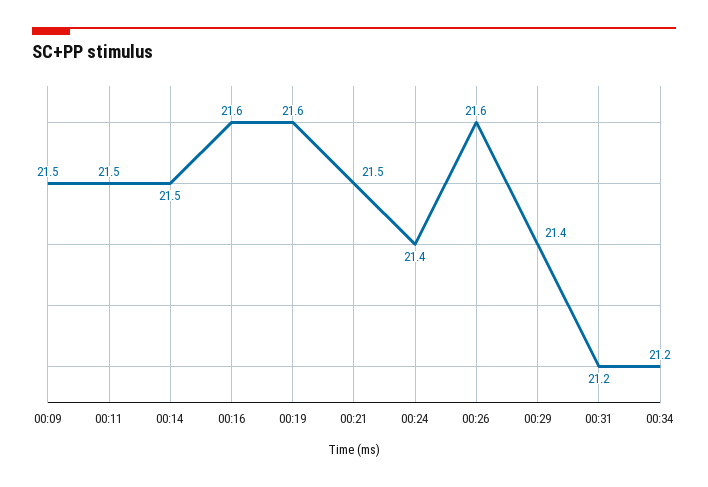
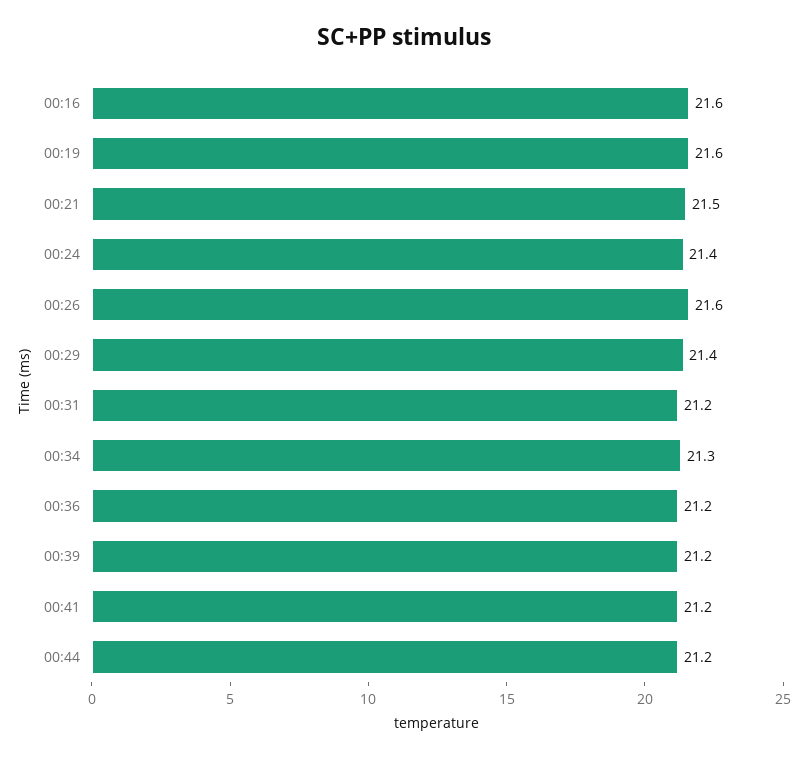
00:09: 21.5 -> none
00:11: 21.5 -> none
00:14: 21.5 -> none
00:34: 21.2 -> 21.3
00:36: none -> 21.2
00:39: none -> 21.2
00:41: none -> 21.2
00:44: none -> 21.2

